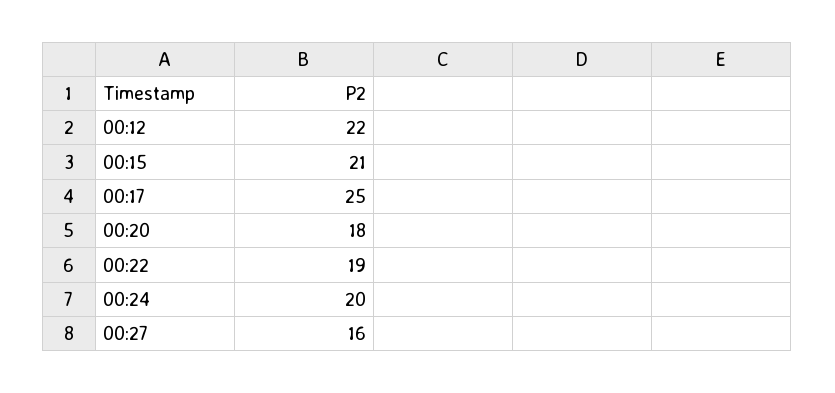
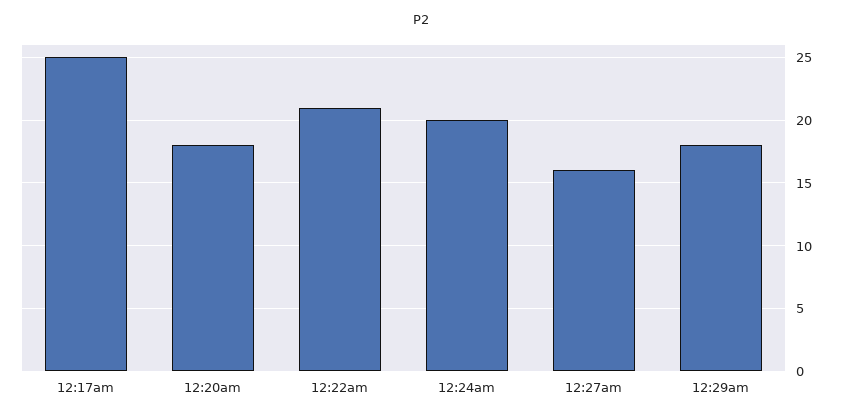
00:12: 22 -> none
00:15: 21 -> none
00:22: 19 -> 21
12:29am: none -> 18

